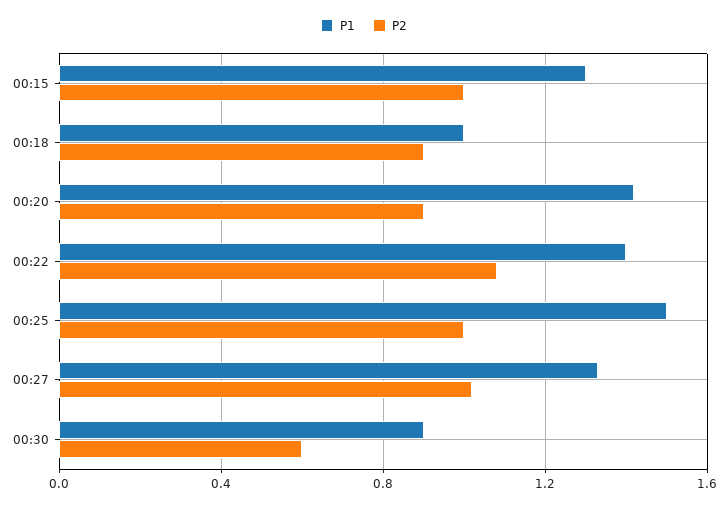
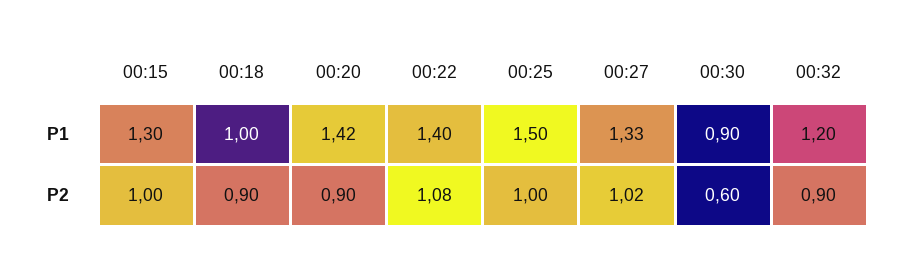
P1, 00:32: none -> 1.2
P2, 00:32: none -> 0.9

